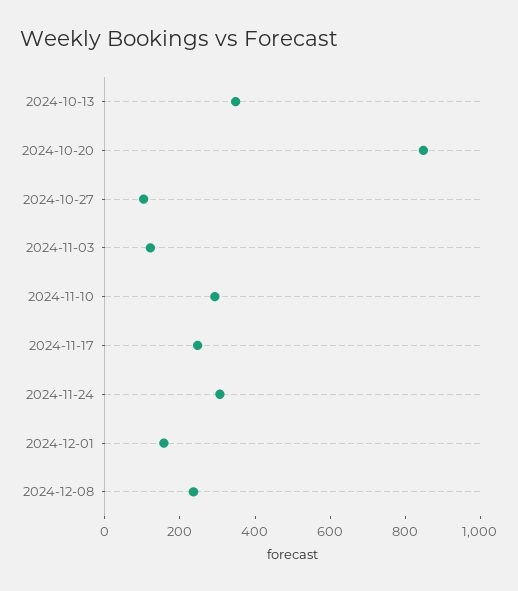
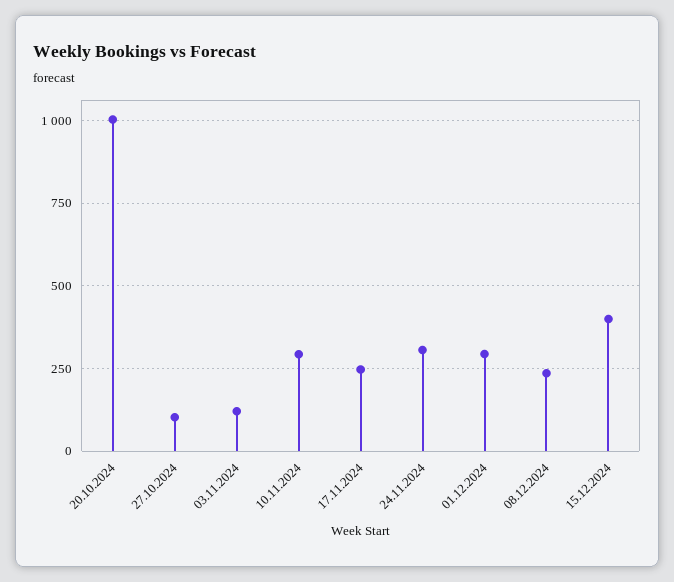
2024-10-13: 350 -> none
2024-10-20: 850 -> 1000
2024-12-01: 150 -> 300
15.12.2024: none -> 400

